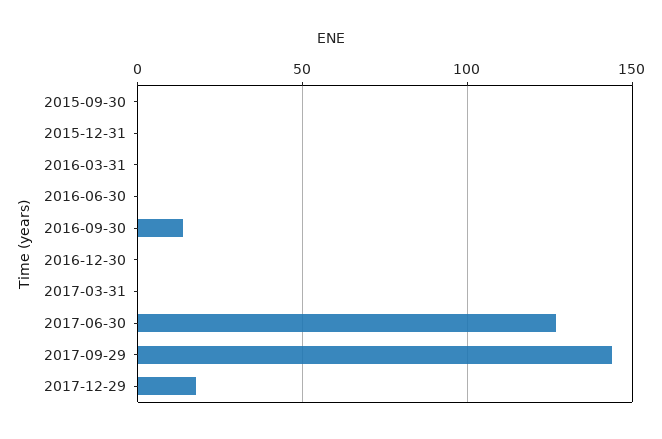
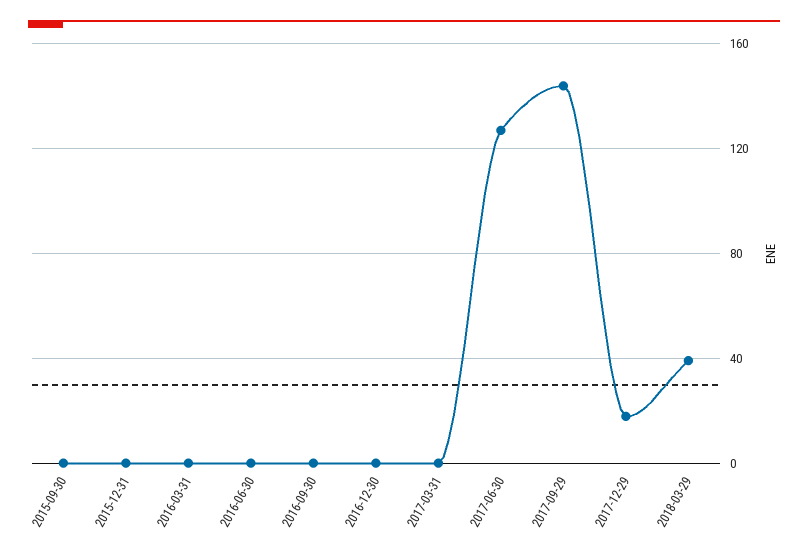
2016-09-30: 15 -> 0
2018-03-29: none -> 40

